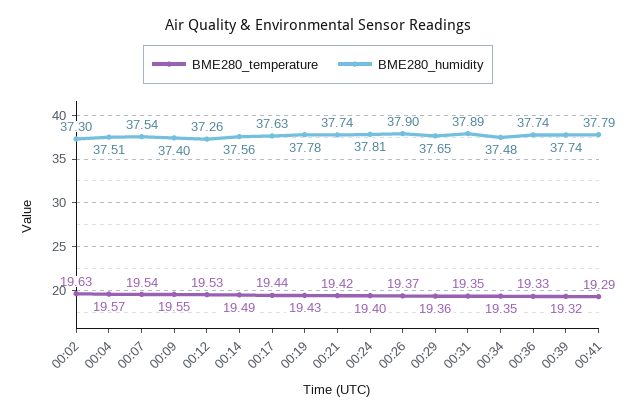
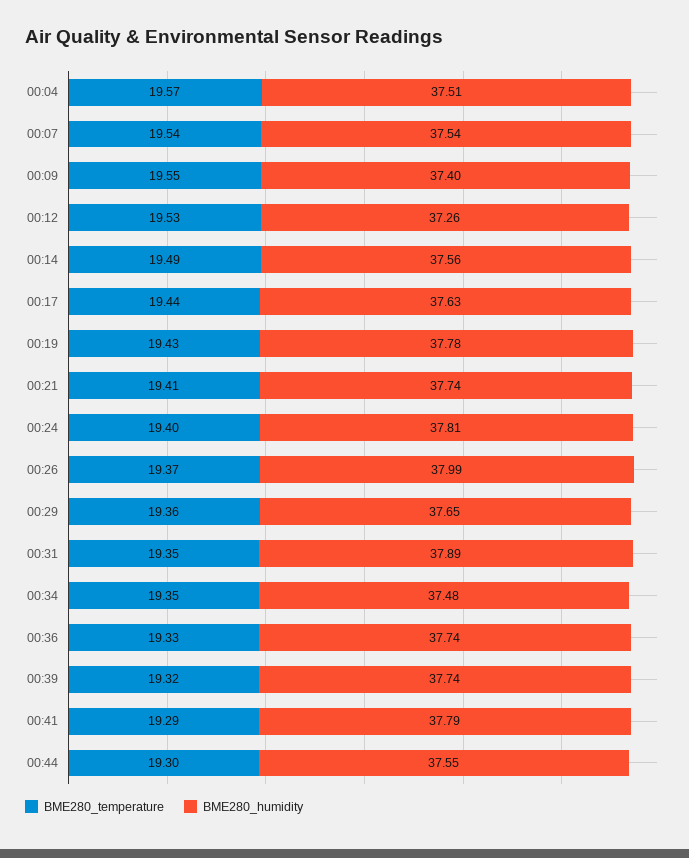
BME280_temperature, 00:02: 19.63 -> none
BME280_humidity, 00:02: 37.3 -> none
BME280_temperature, 00:21: 19.42 -> 19.41
BME280_humidity, 00:26: 37.9 -> 37.99
BME280_temperature, 00:44: none -> 19.3
BME280_humidity, 00:44: none -> 37.55

